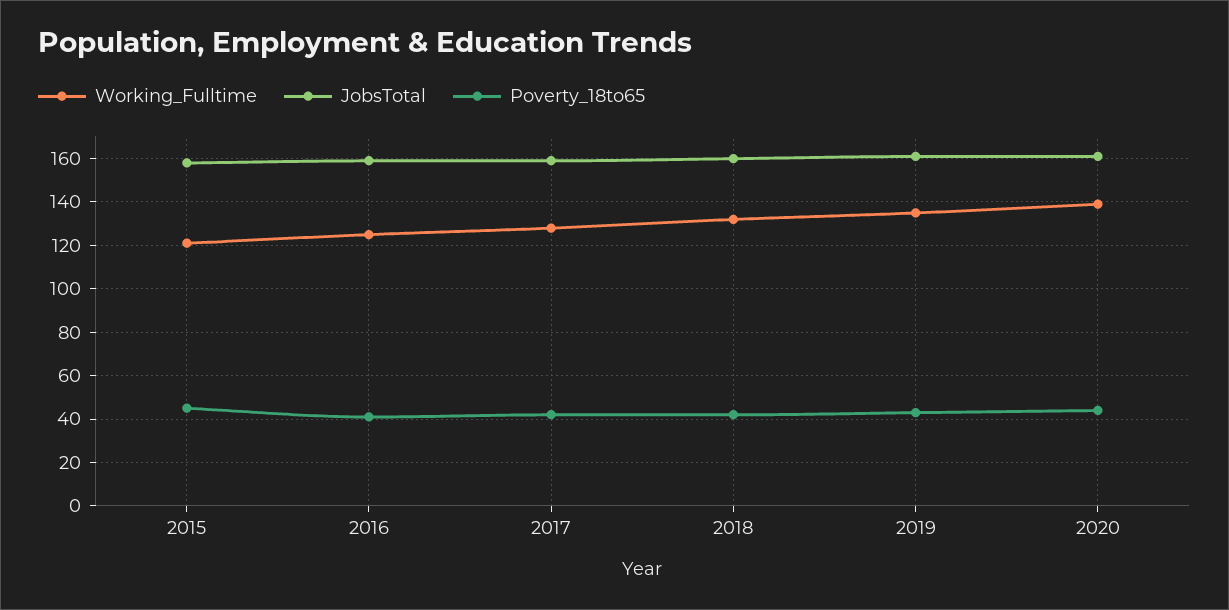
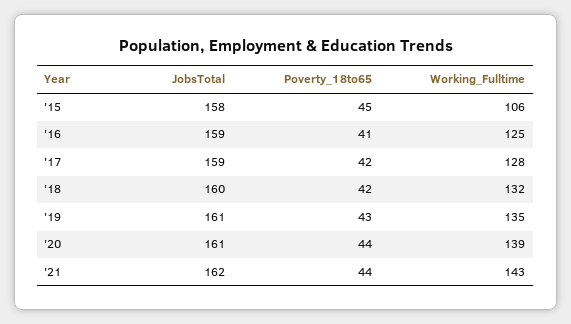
Working_Fulltime, 2015: 120 -> 106
JobsTotal, '21: none -> 162
Poverty_18to65, '21: none -> 44
Working_Fulltime, '21: none -> 143

